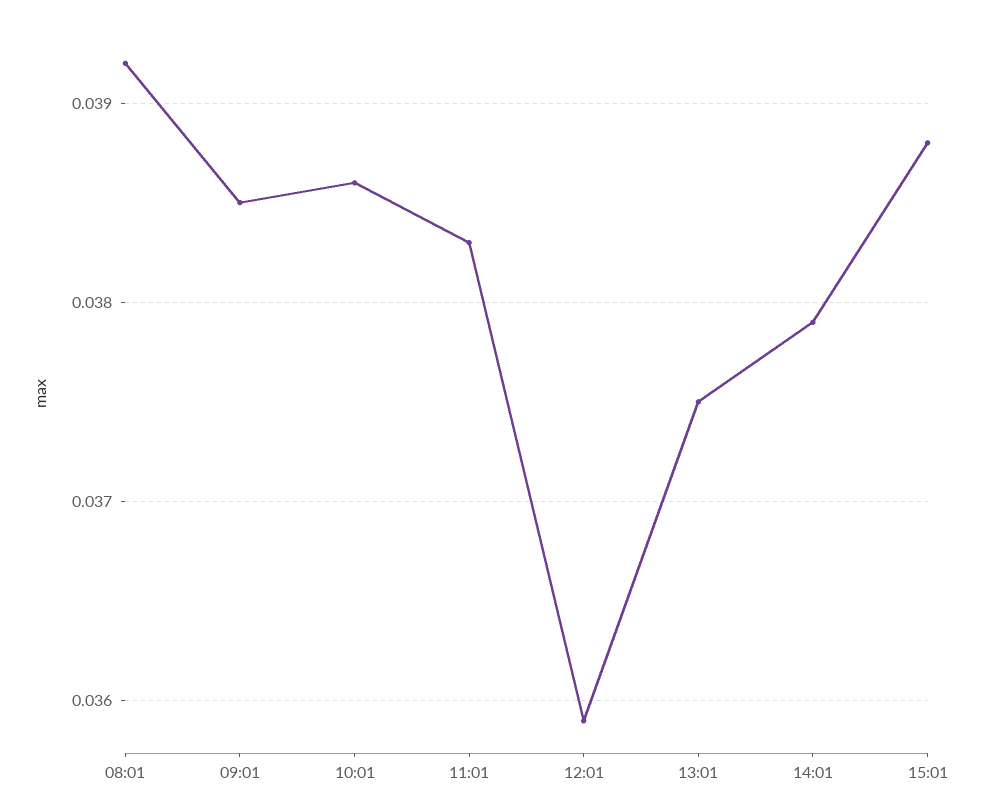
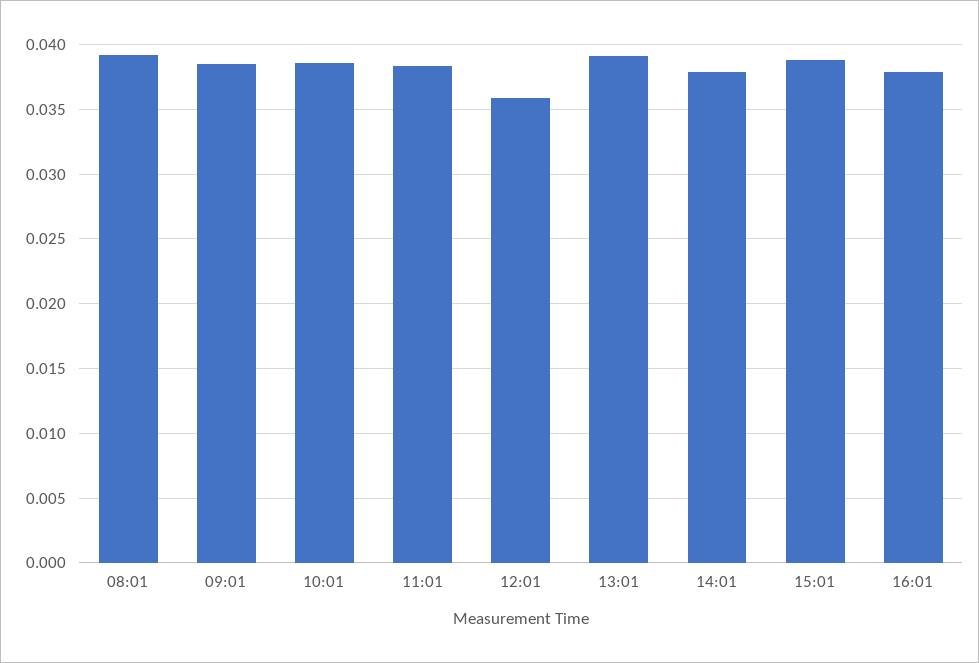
13:01: 0.0375 -> 0.039
16:01: none -> 0.038

